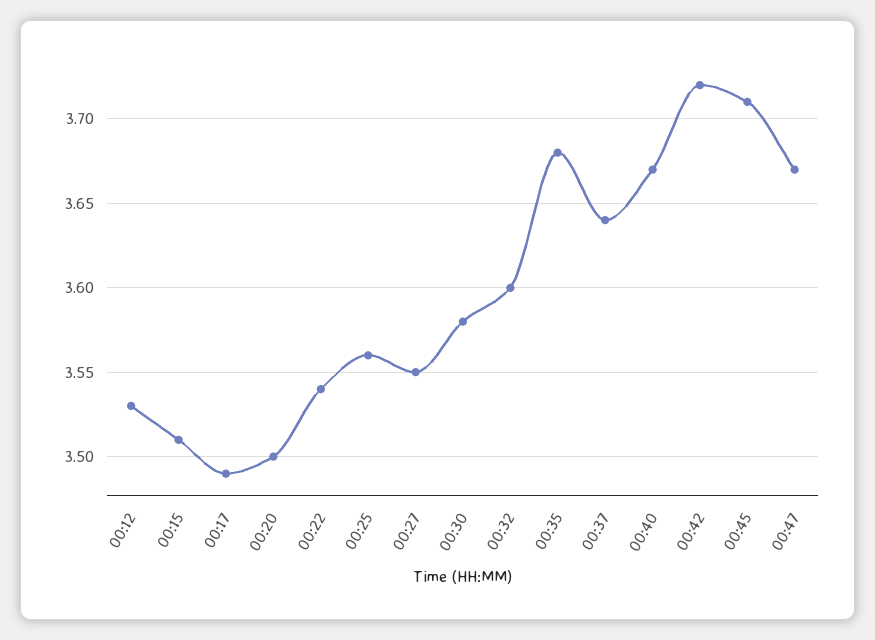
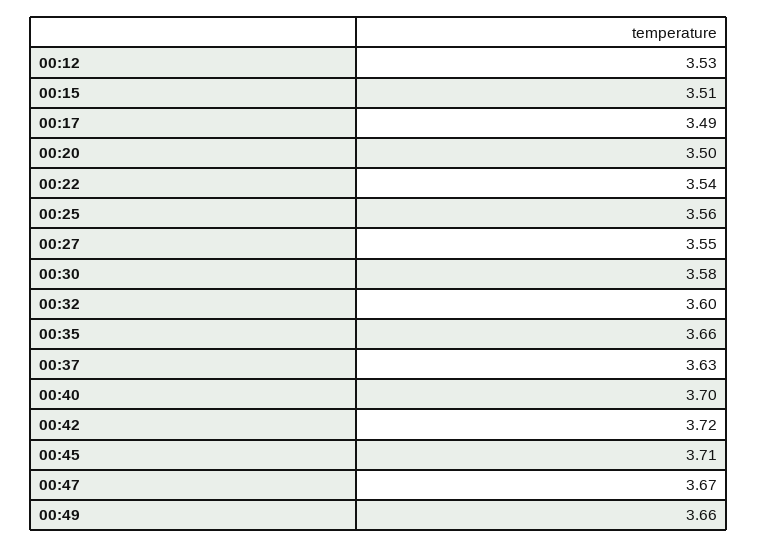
00:35: 3.68 -> 3.66
00:37: 3.64 -> 3.63
00:40: 3.67 -> 3.7
00:49: none -> 3.66

